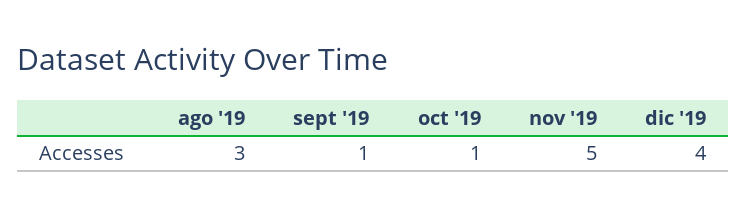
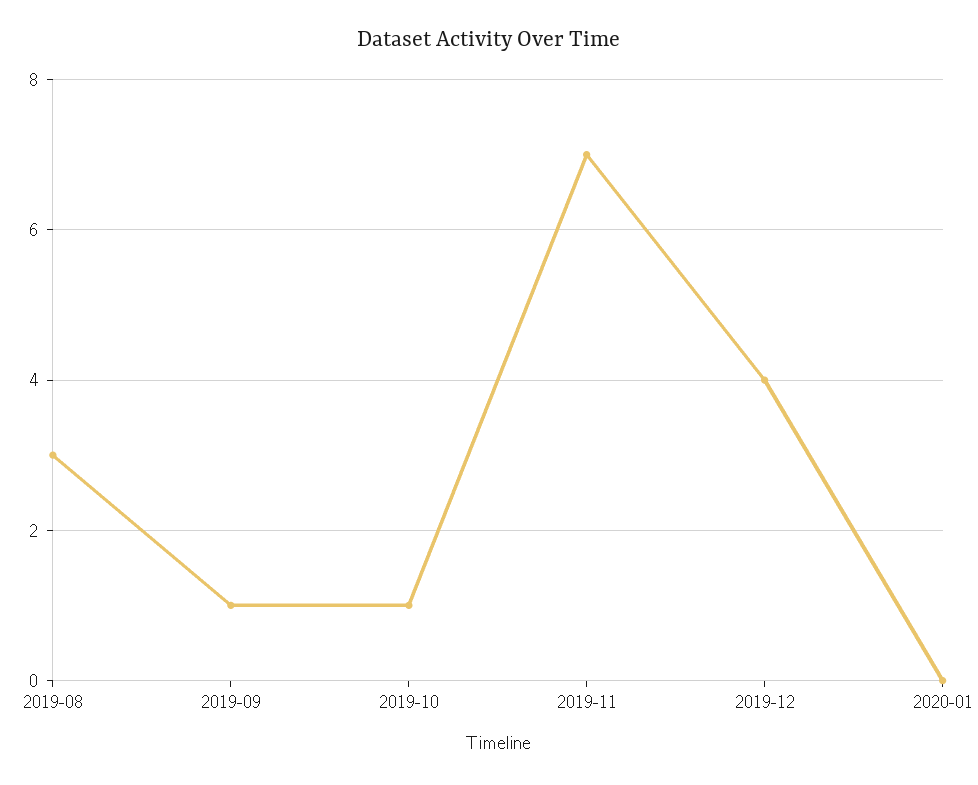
nov '19: 5 -> 7
2020-01: none -> 0

